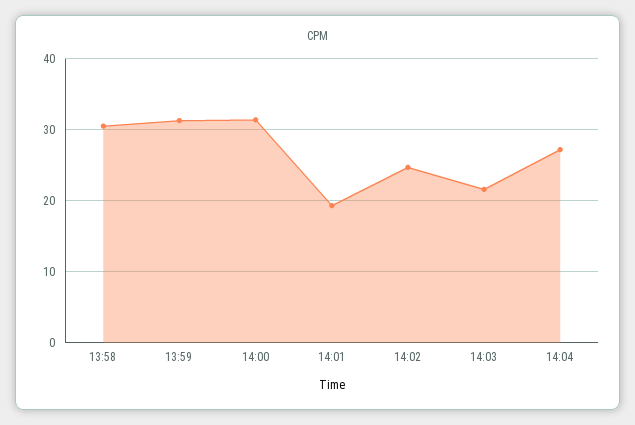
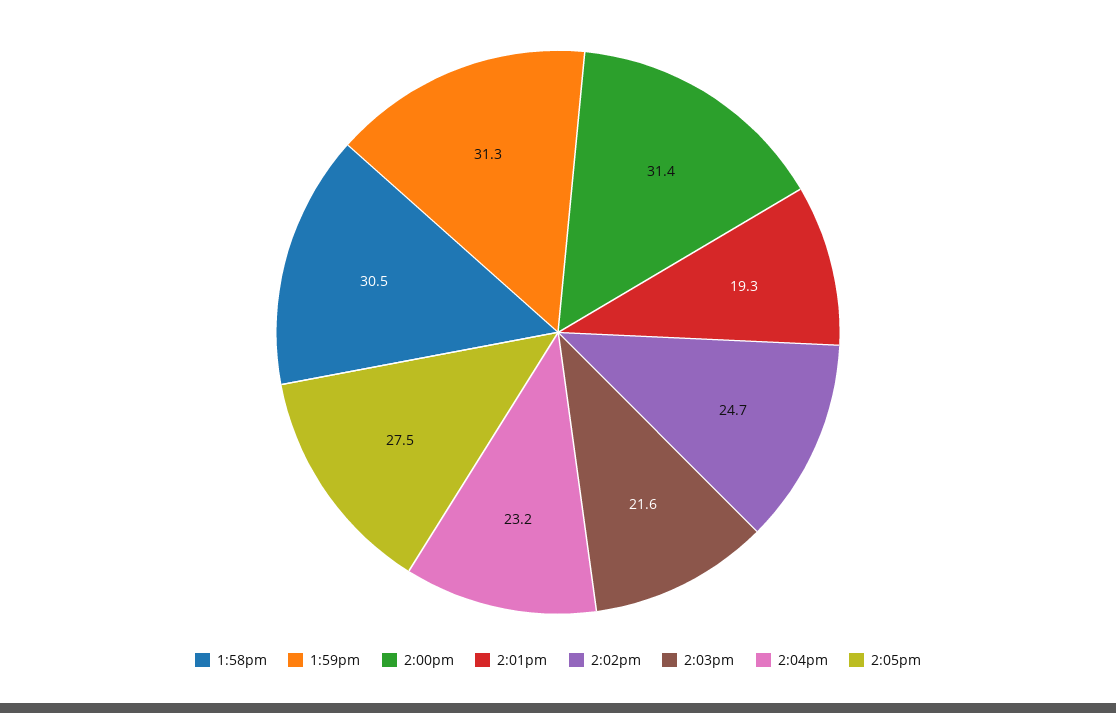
14:04: 27 -> 23.2
2:05pm: none -> 27.5

